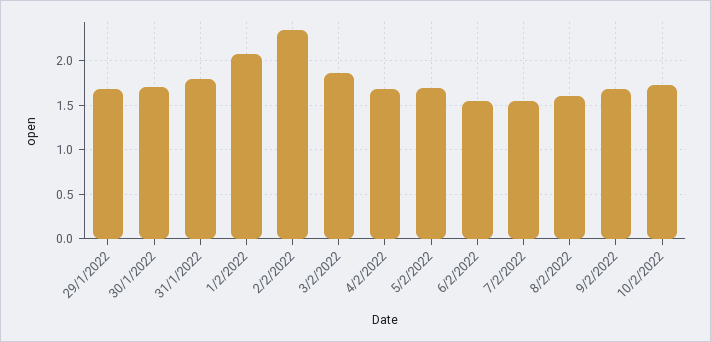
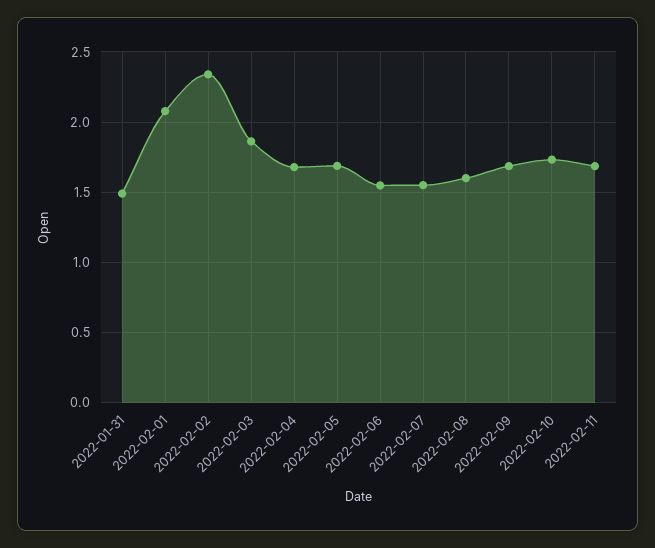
29/1/2022: 1.7 -> none
30/1/2022: 1.7 -> none
31/1/2022: 1.8 -> 1.5
2022-02-11: none -> 1.7

